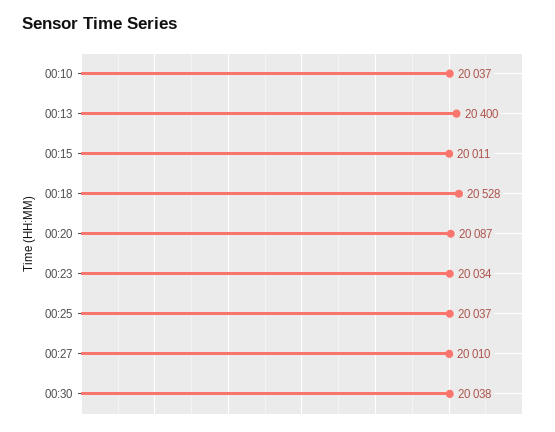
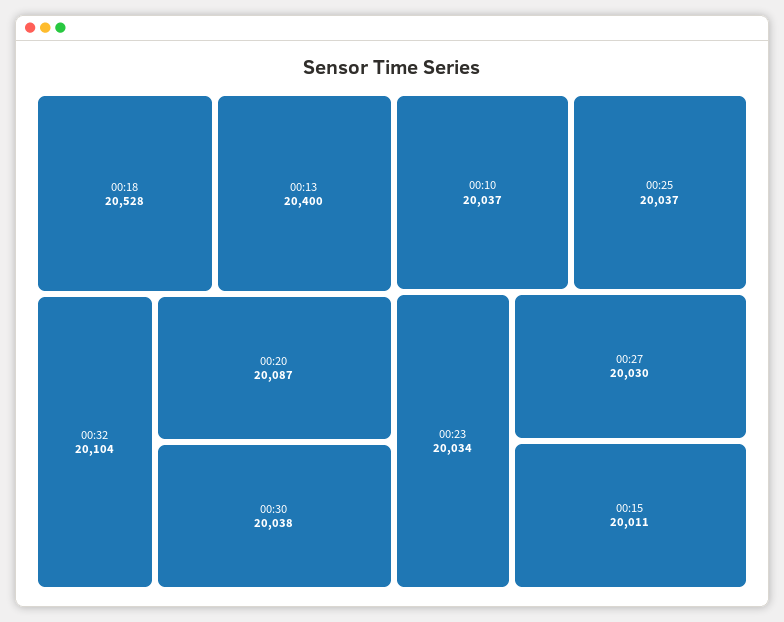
00:27: 20010 -> 20030
00:32: none -> 20104

